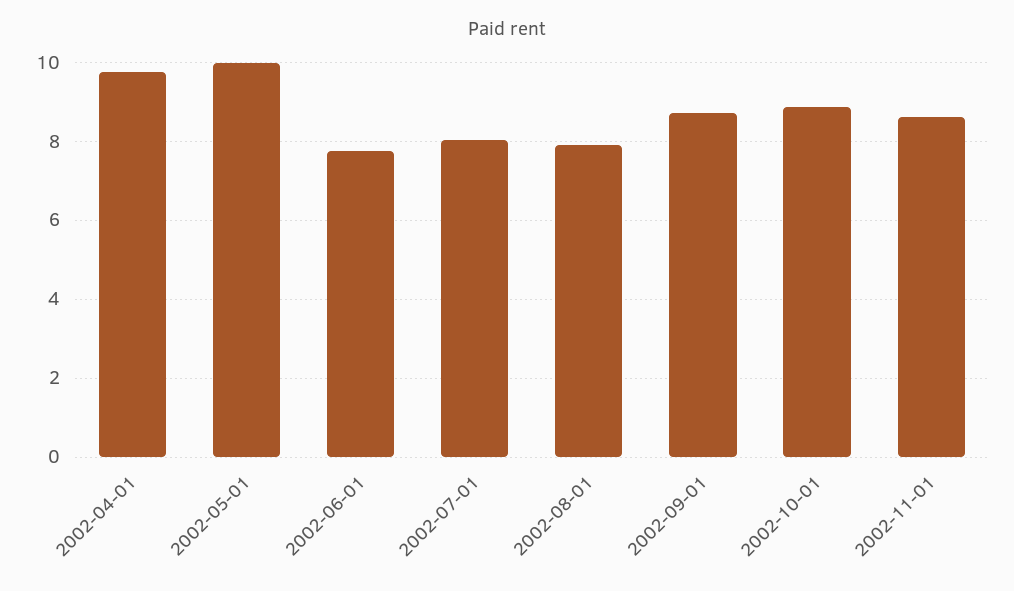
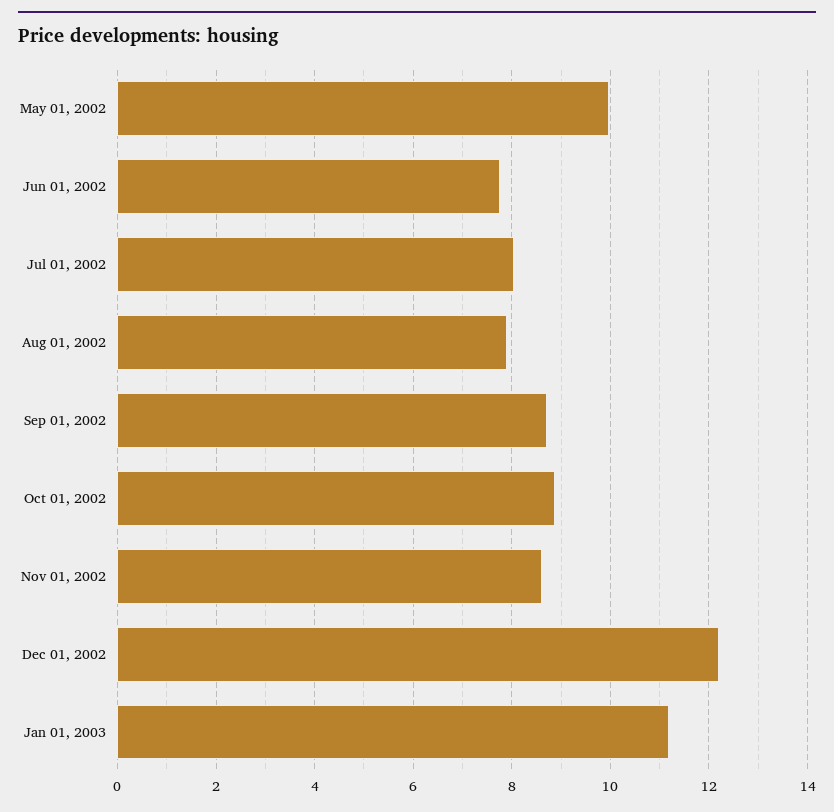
2002-04-01: 9.8 -> none
Dec 01, 2002: none -> 12.2
Jan 01, 2003: none -> 11.2

